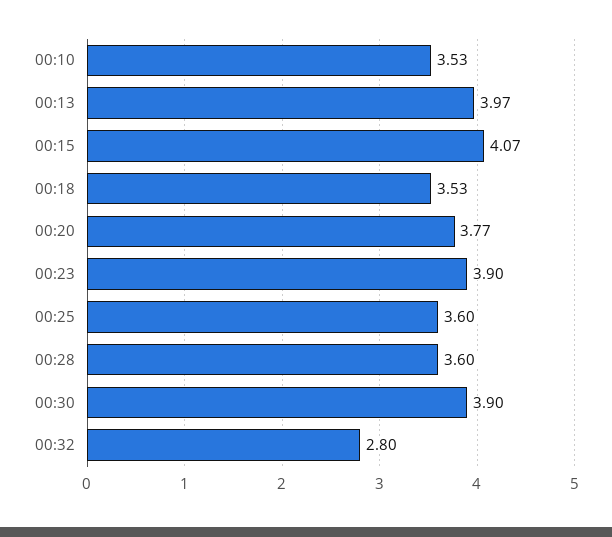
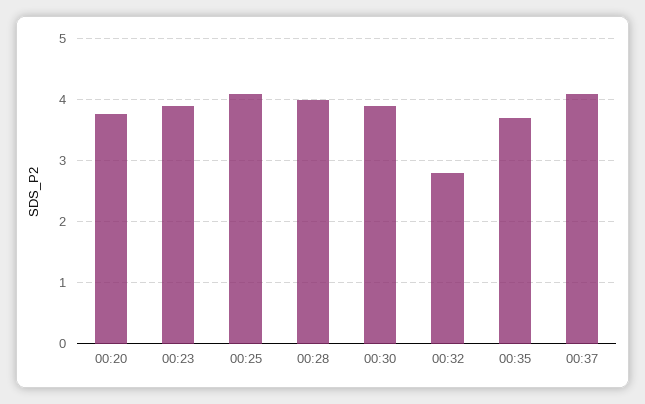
00:10: 3.53 -> none
00:13: 3.97 -> none
00:15: 4.07 -> none
00:18: 3.53 -> none
00:25: 3.6 -> 4.1
00:28: 3.6 -> 4
00:35: none -> 3.7
00:37: none -> 4.1

